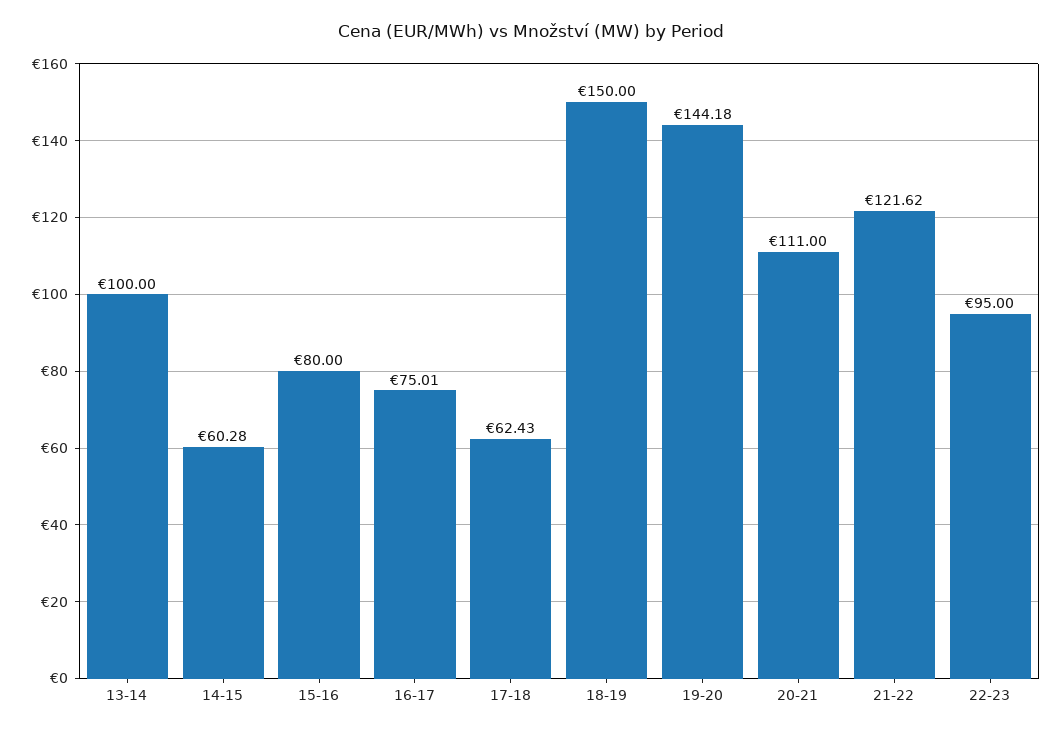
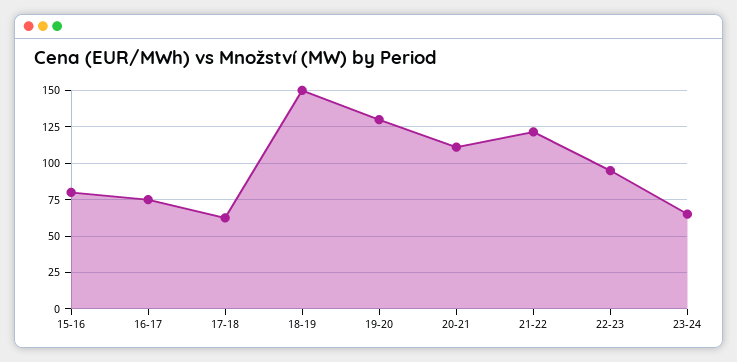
13-14: 100 -> none
14-15: 60.28 -> none
19-20: 144.18 -> 130
23-24: none -> 65

